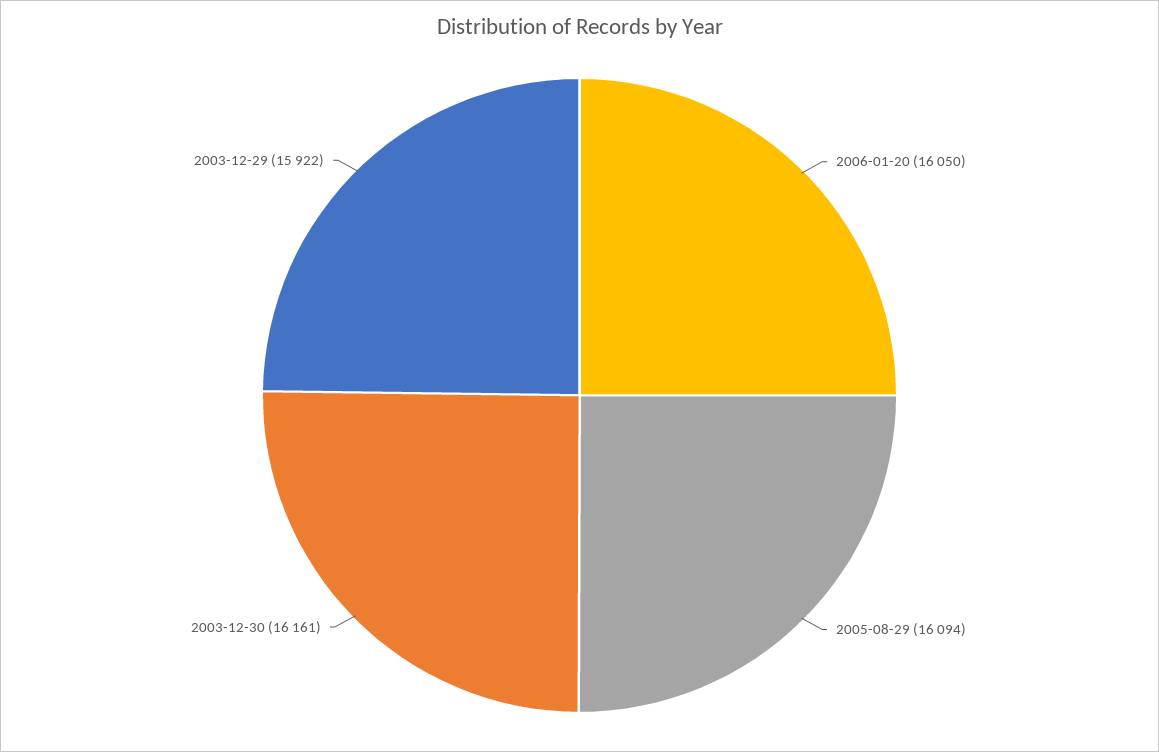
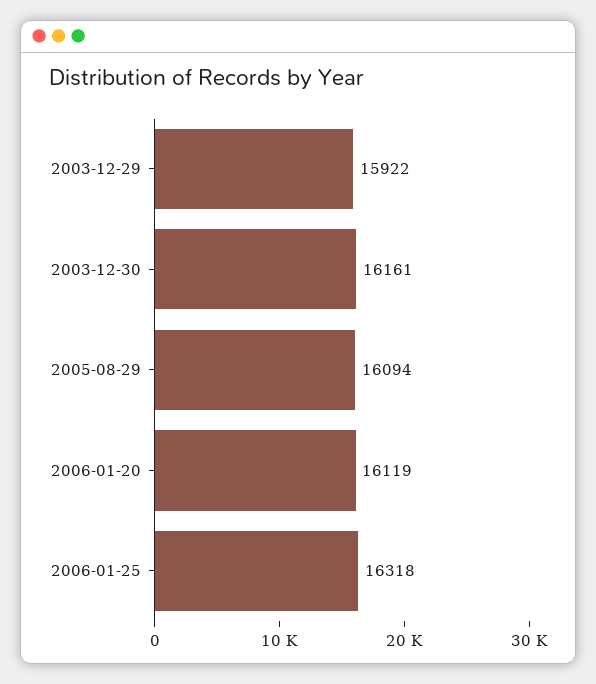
2006-01-20: 16050 -> 16119
2006-01-25: none -> 16318

